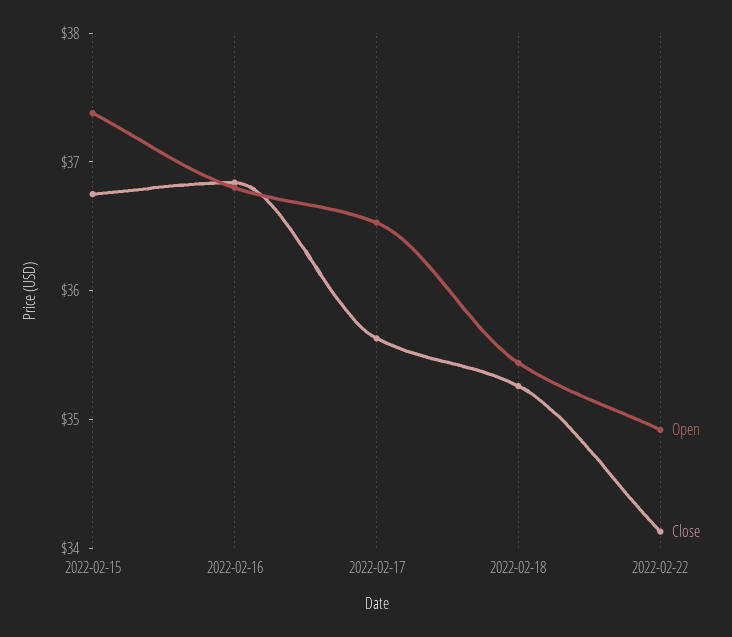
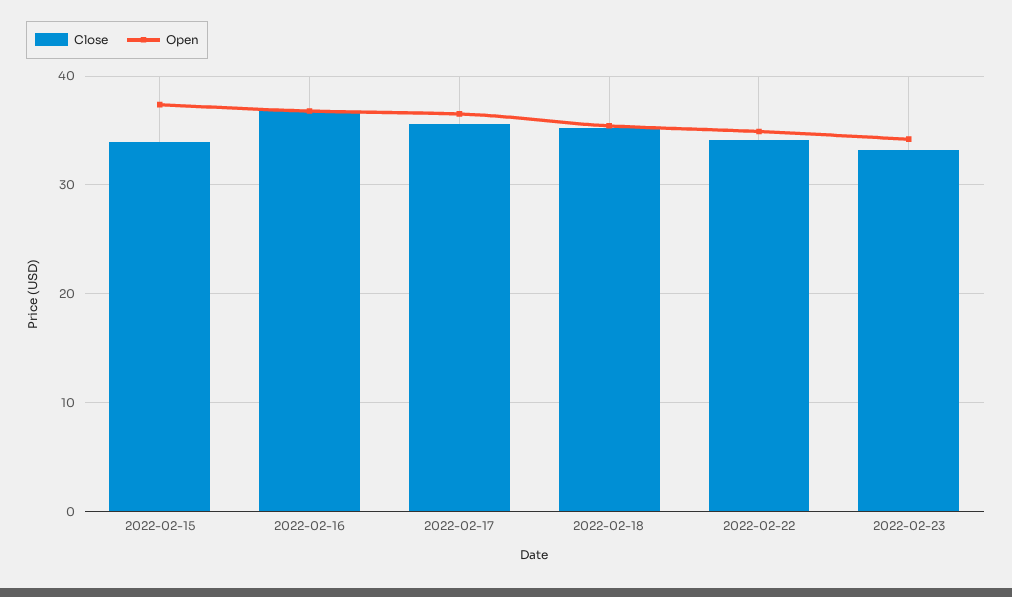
Close, 2022-02-15: 36.8 -> 34
Close, 2022-02-23: none -> 33
Open, 2022-02-23: none -> 34

